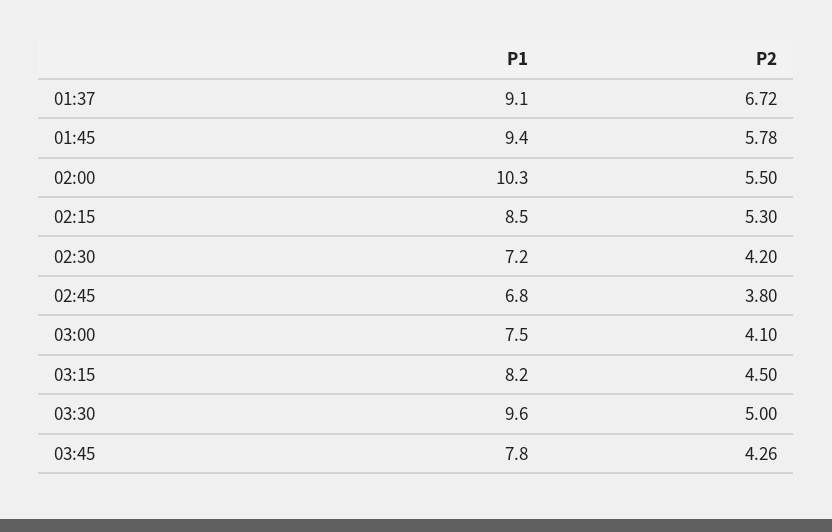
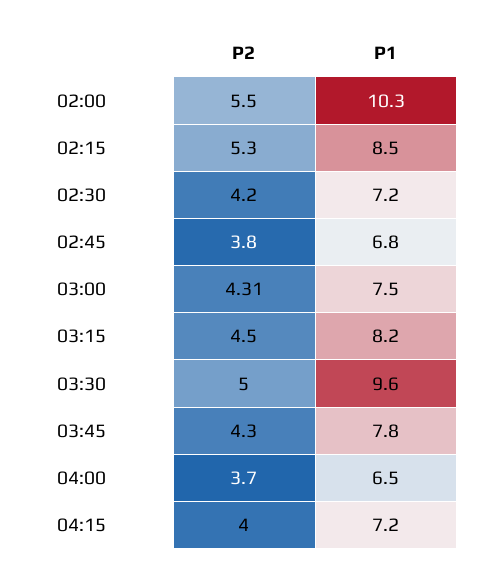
P1, 01:37: 9.1 -> none
P2, 01:37: 6.72 -> none
P1, 01:45: 9.4 -> none
P2, 01:45: 5.78 -> none
P2, 03:00: 4.1 -> 4.31
P2, 03:45: 4.26 -> 4.3
P2, 04:00: none -> 3.7
P1, 04:00: none -> 6.5
P2, 04:15: none -> 4
P1, 04:15: none -> 7.2

